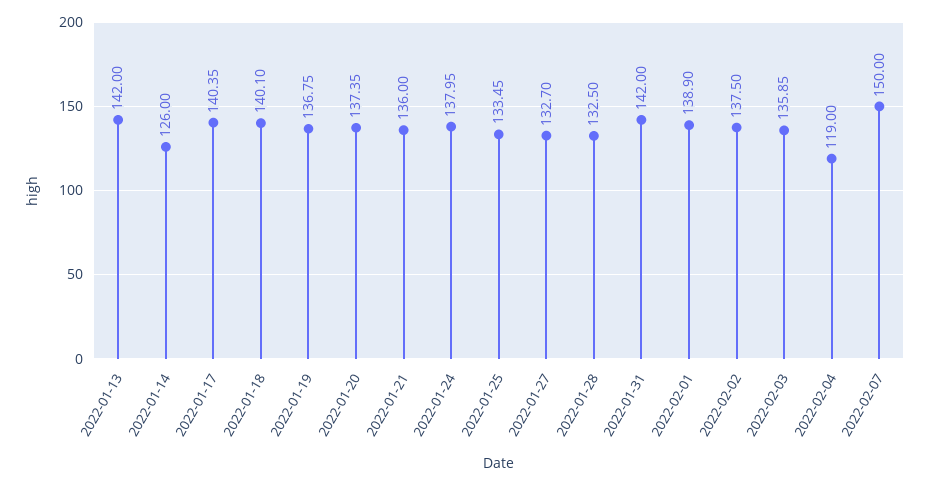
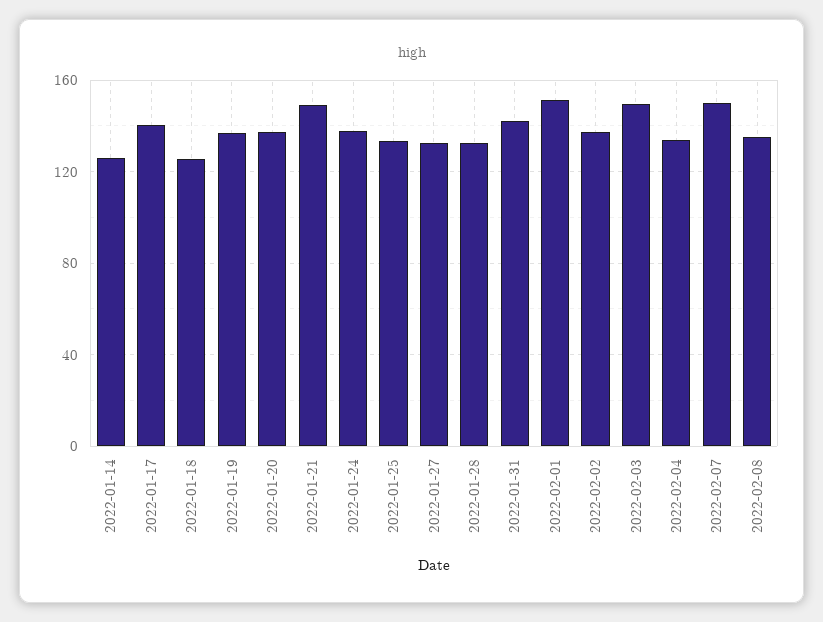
2022-01-13: 142 -> none
2022-01-18: 140.1 -> 125
2022-01-21: 136 -> 150
2022-02-01: 138.9 -> 150
2022-02-03: 135.85 -> 150
2022-02-04: 119 -> 135
2022-02-08: none -> 135

